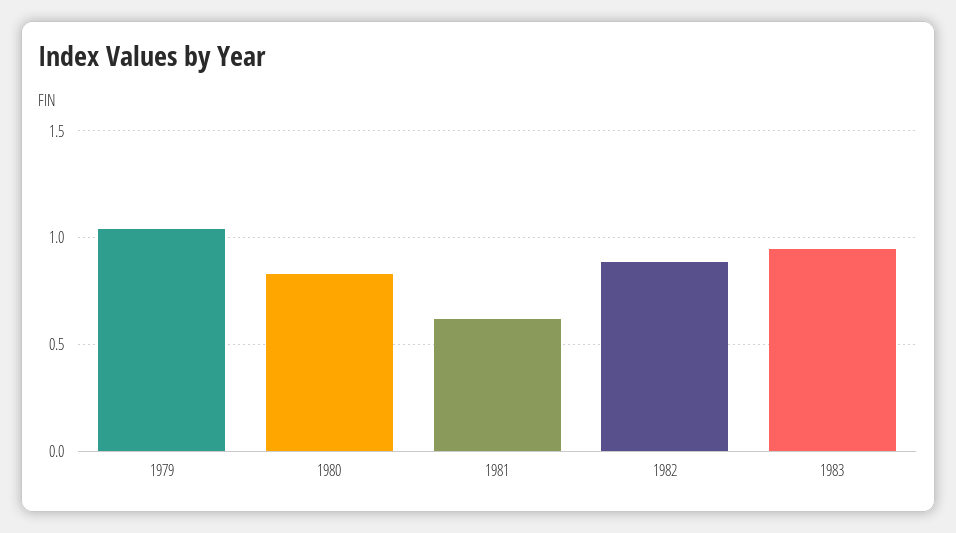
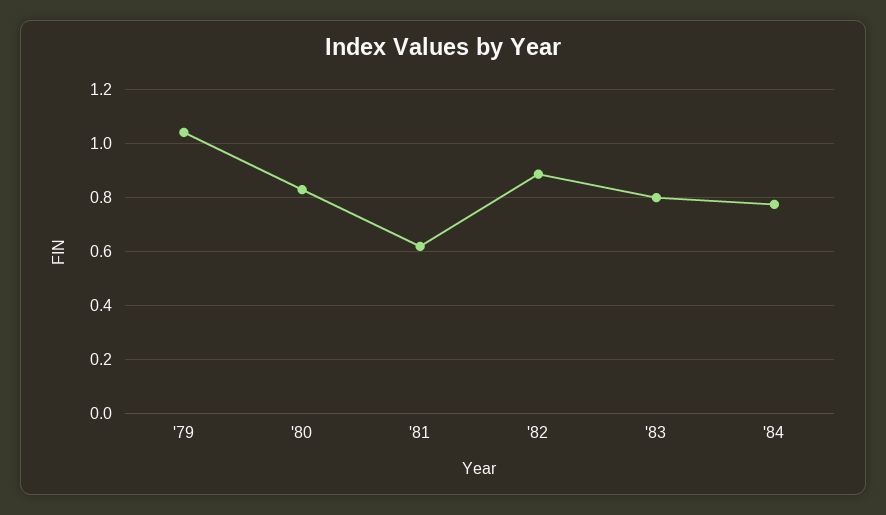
1983: 0.95 -> 0.8
'84: none -> 0.775

